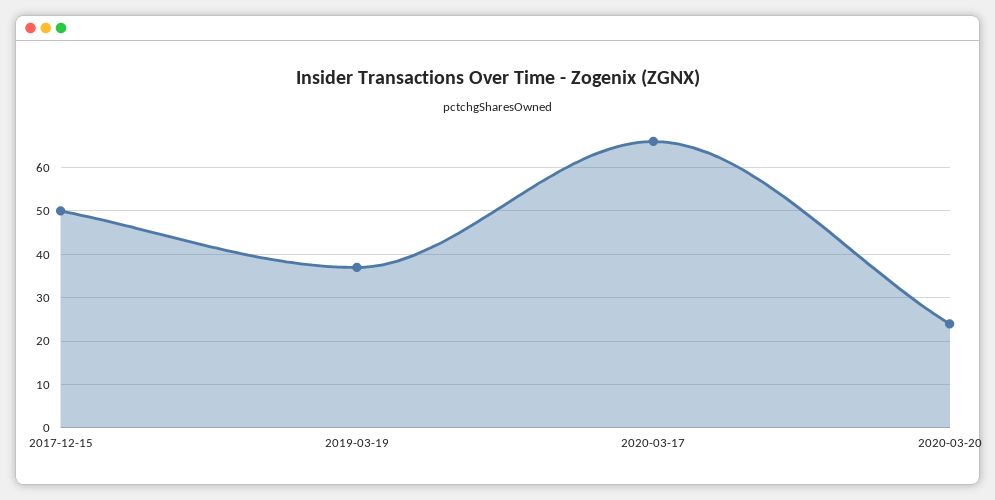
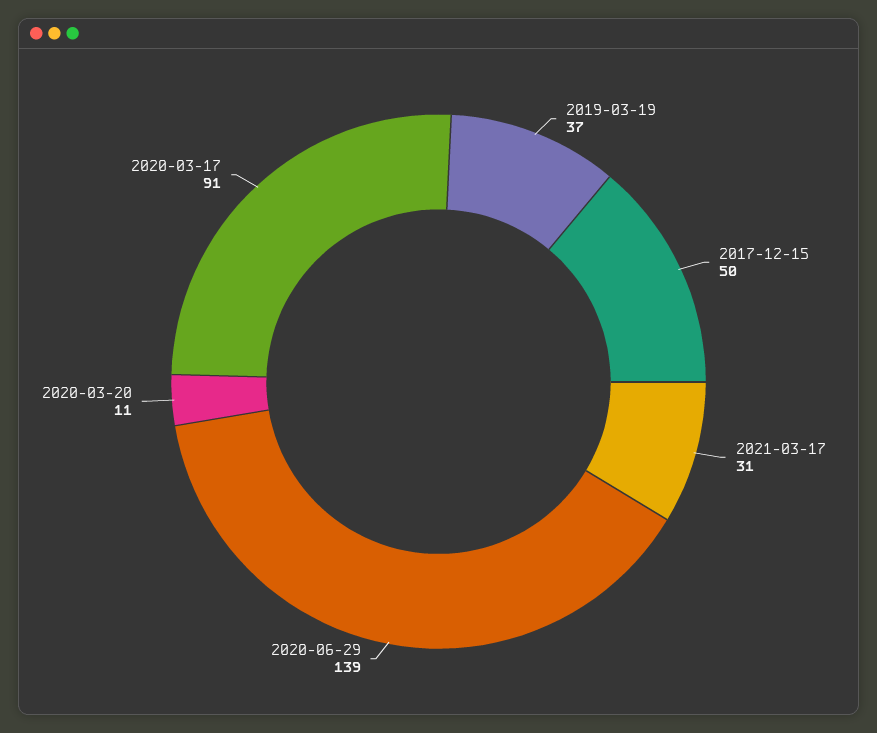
2020-03-17: 65 -> 91
2020-03-20: 25 -> 11
2021-03-17: none -> 31
2020-06-29: none -> 139

